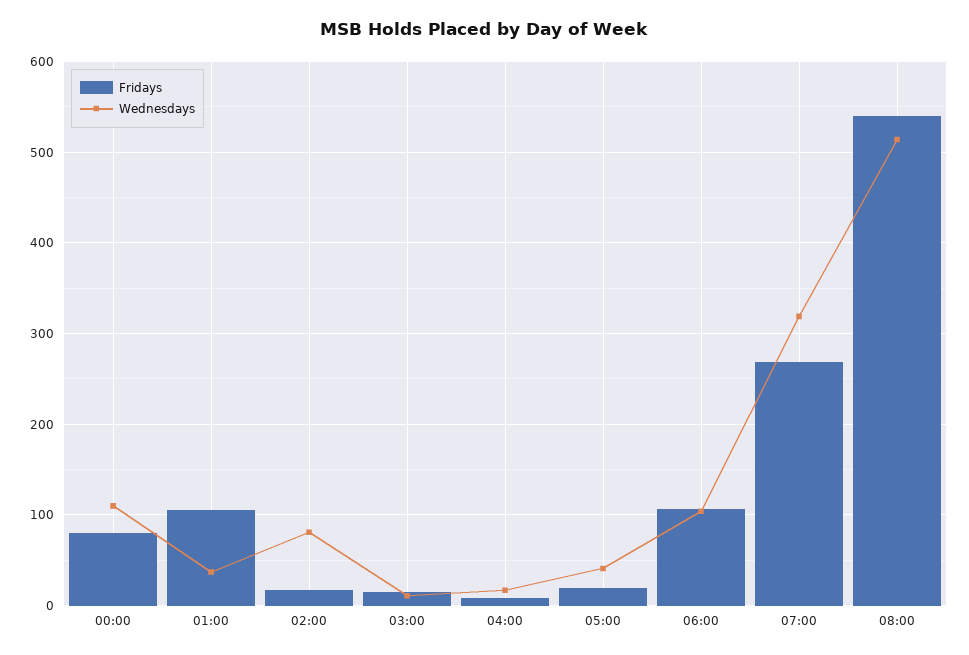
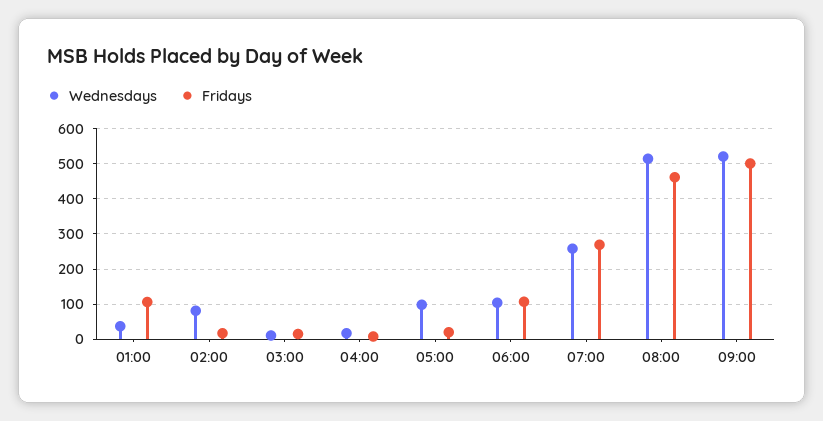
Fridays, 00:00: 80 -> none
Wednesdays, 00:00: 110 -> none
Wednesdays, 05:00: 40 -> 100
Wednesdays, 07:00: 320 -> 260
Fridays, 08:00: 540 -> 460
Wednesdays, 09:00: none -> 520
Fridays, 09:00: none -> 500

